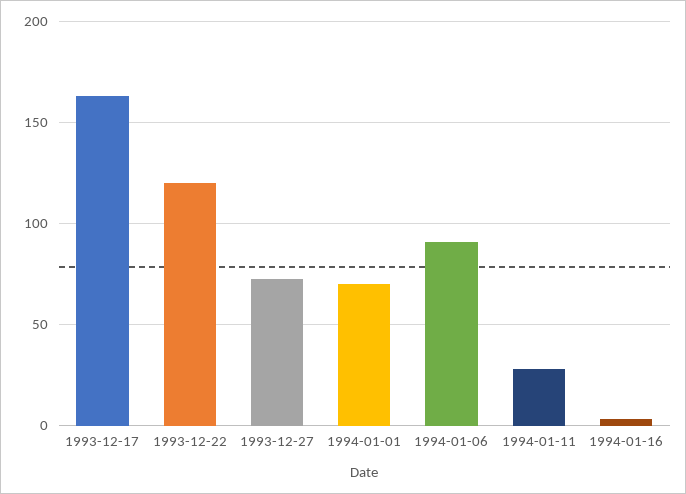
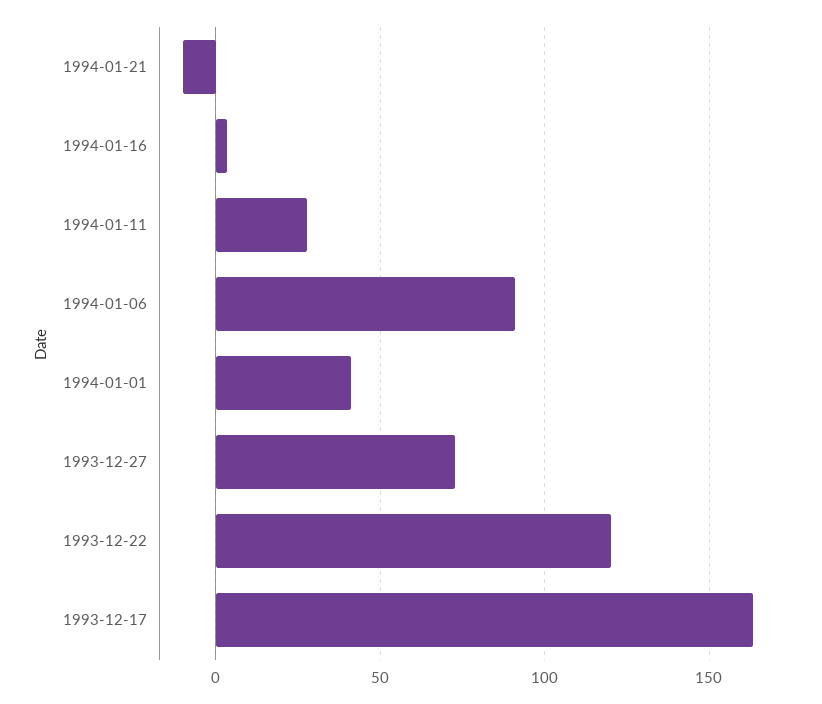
1994-01-01: 70 -> 40
1994-01-21: none -> -10

